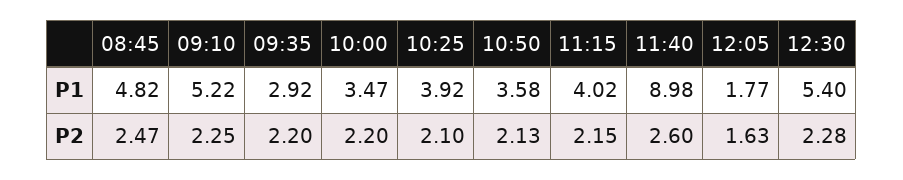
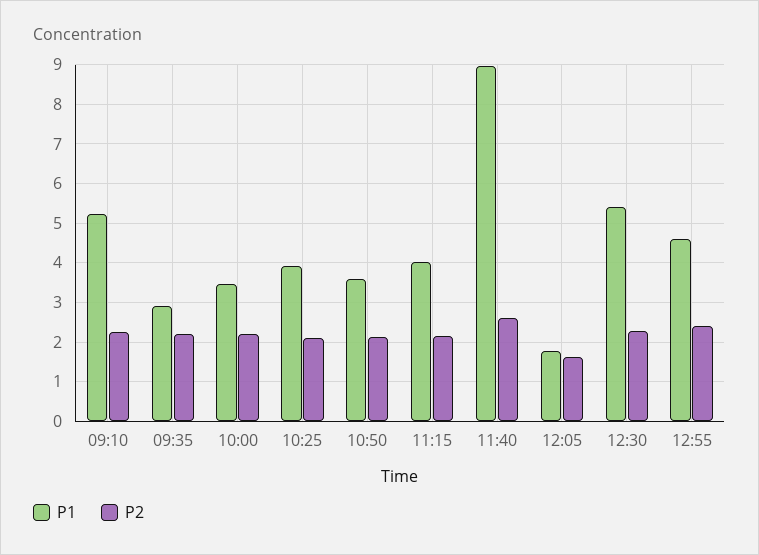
P1, 08:45: 4.82 -> none
P2, 08:45: 2.47 -> none
P1, 12:55: none -> 4.6
P2, 12:55: none -> 2.4

